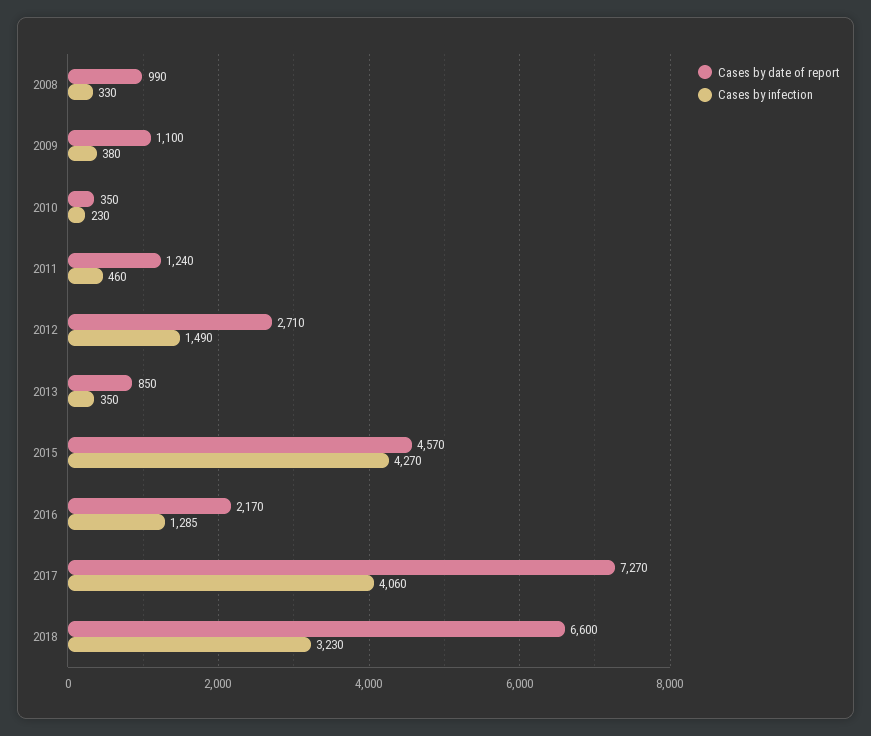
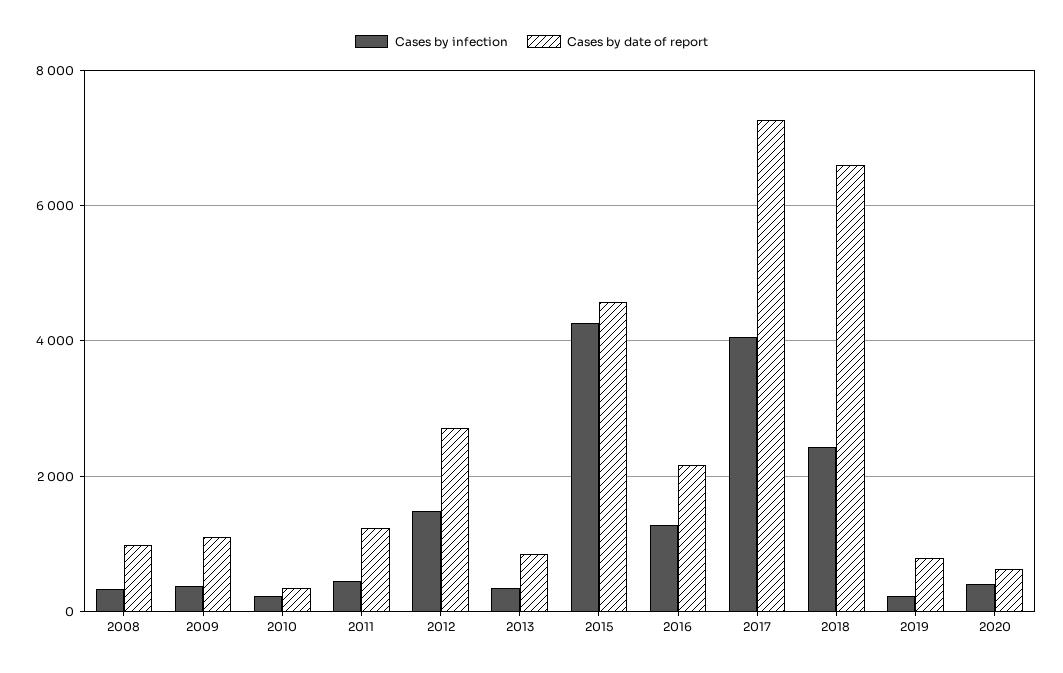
Cases by infection, 2018: 3230 -> 2400
Cases by infection, 2019: none -> 200
Cases by date of report, 2019: none -> 800
Cases by infection, 2020: none -> 400
Cases by date of report, 2020: none -> 600

